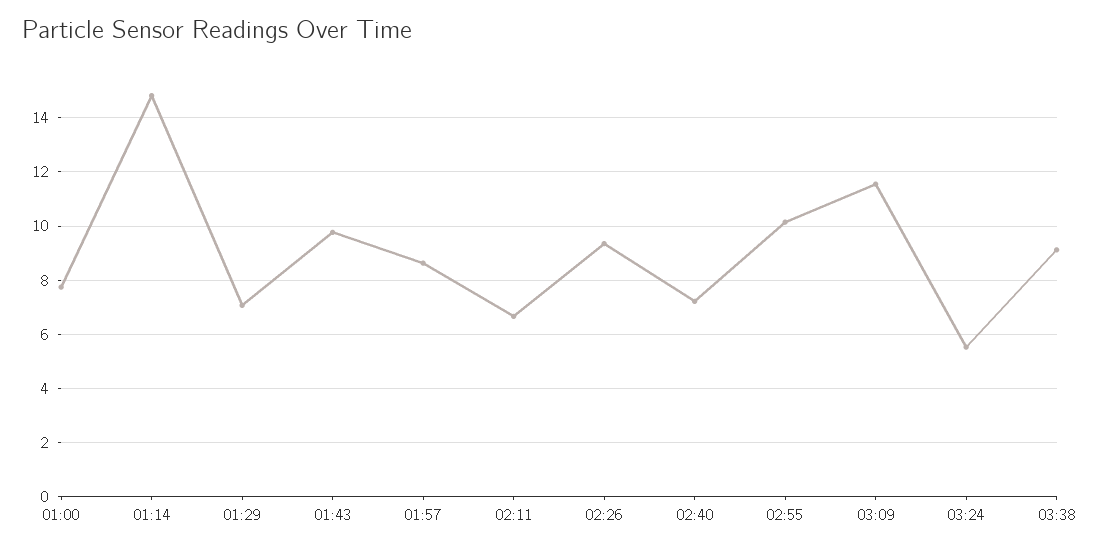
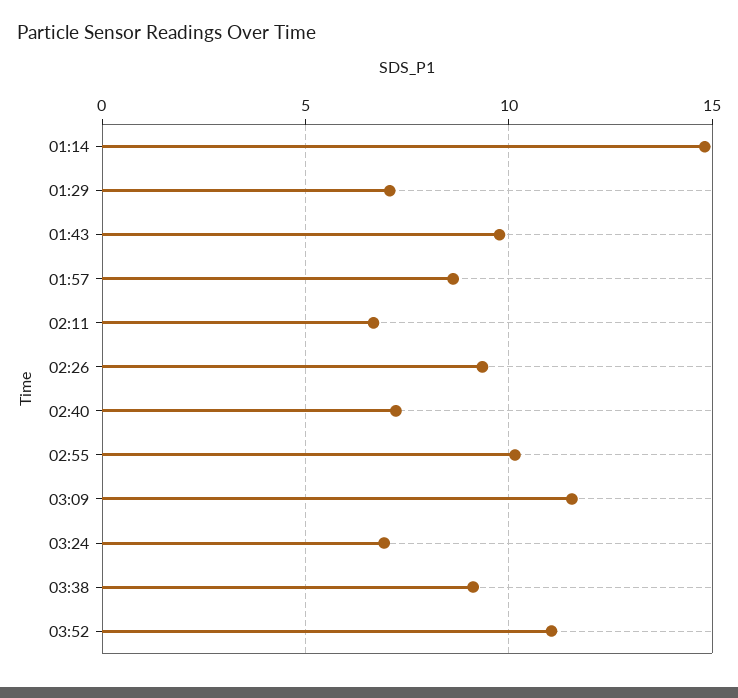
01:00: 7.75 -> none
03:24: 5.5 -> 7
03:52: none -> 11

